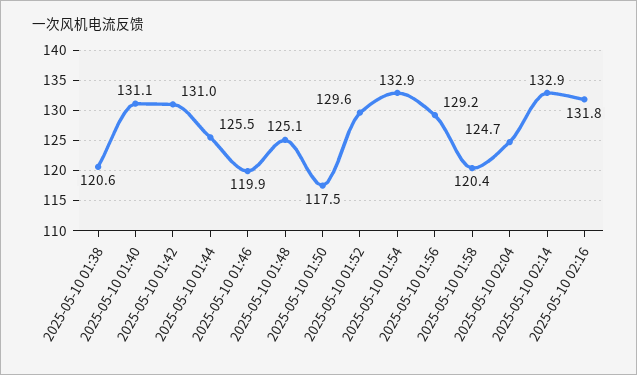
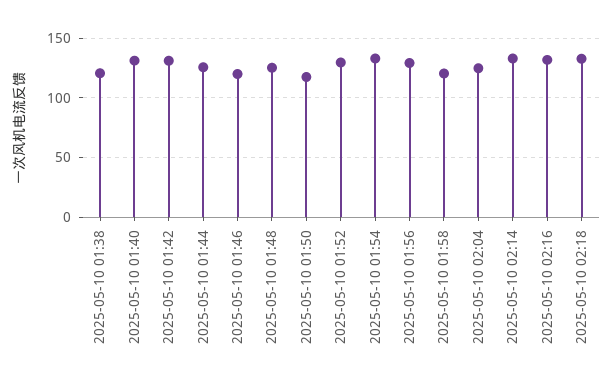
2025-05-10 02:18: none -> 130

